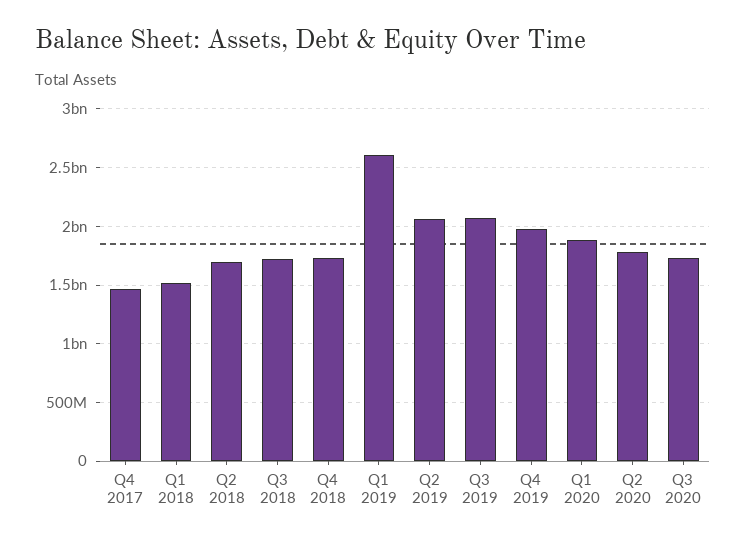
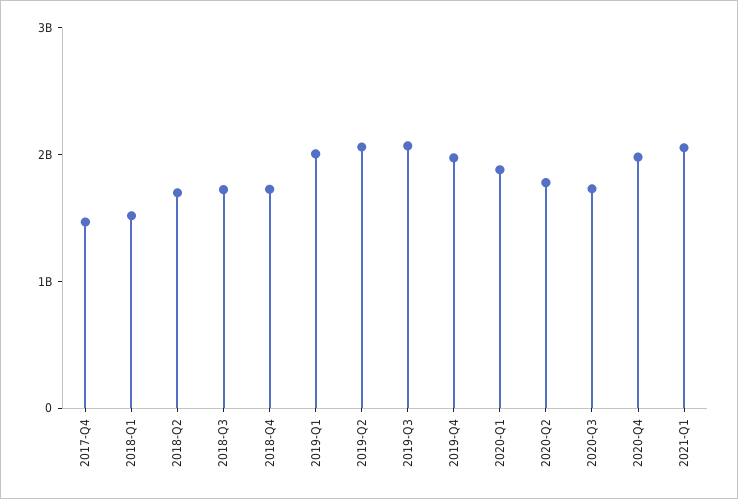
Q1 2019: 2600000000 -> 2000000000
2020-Q4: none -> 2000000000
2021-Q1: none -> 2000000000

